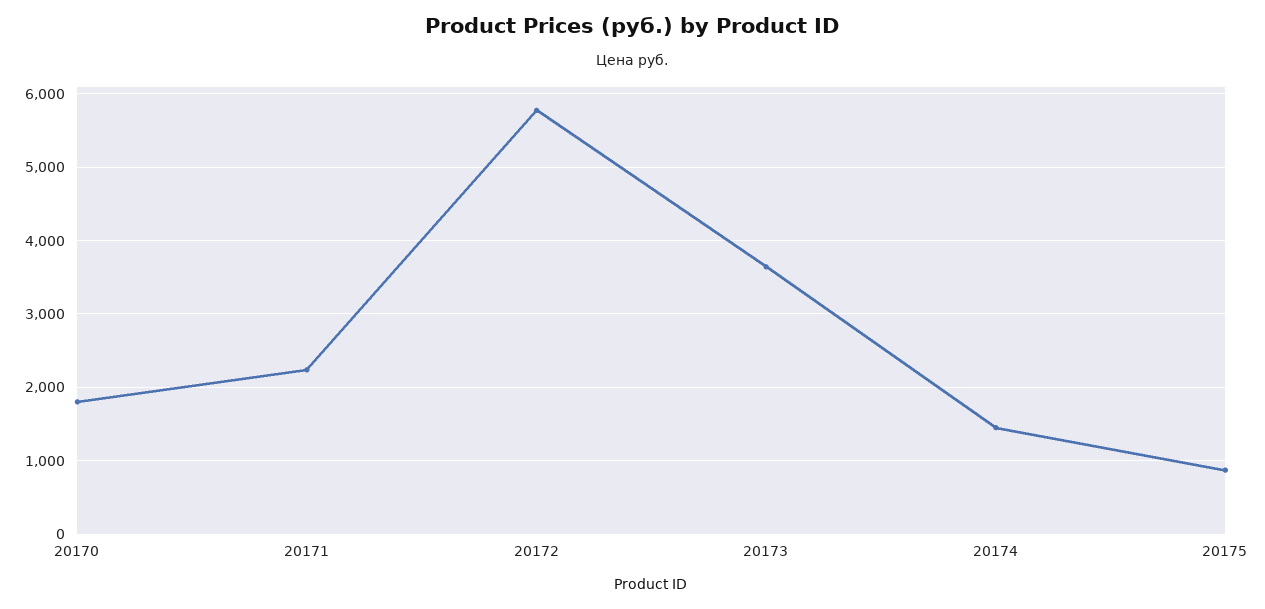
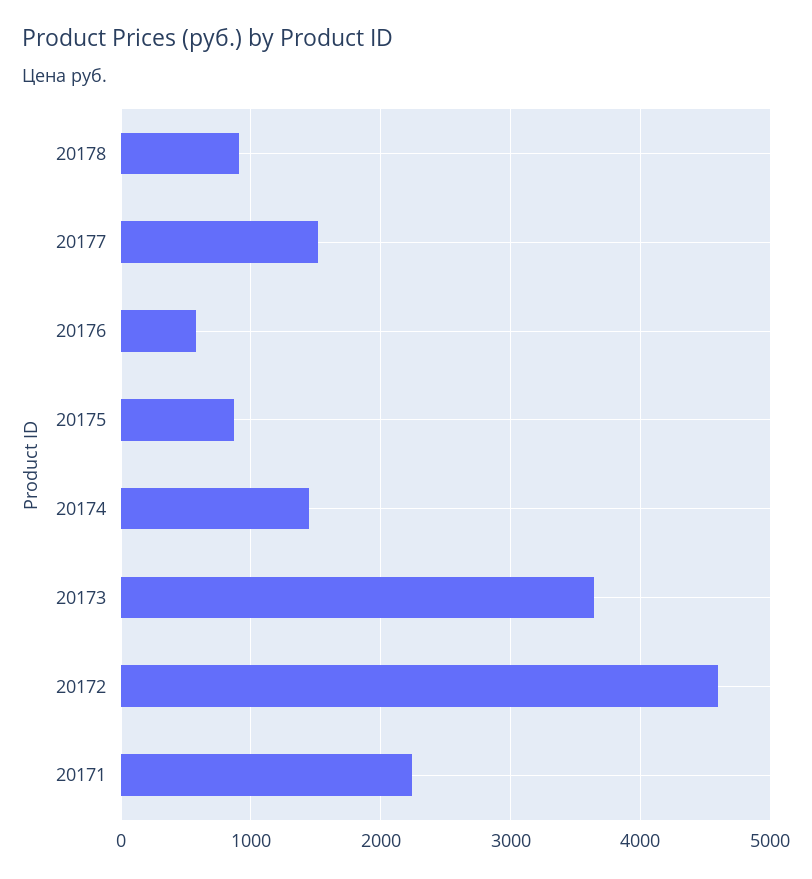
20170: 1800 -> none
20172: 5800 -> 4600
20178: none -> 900
20177: none -> 1500
20176: none -> 600

